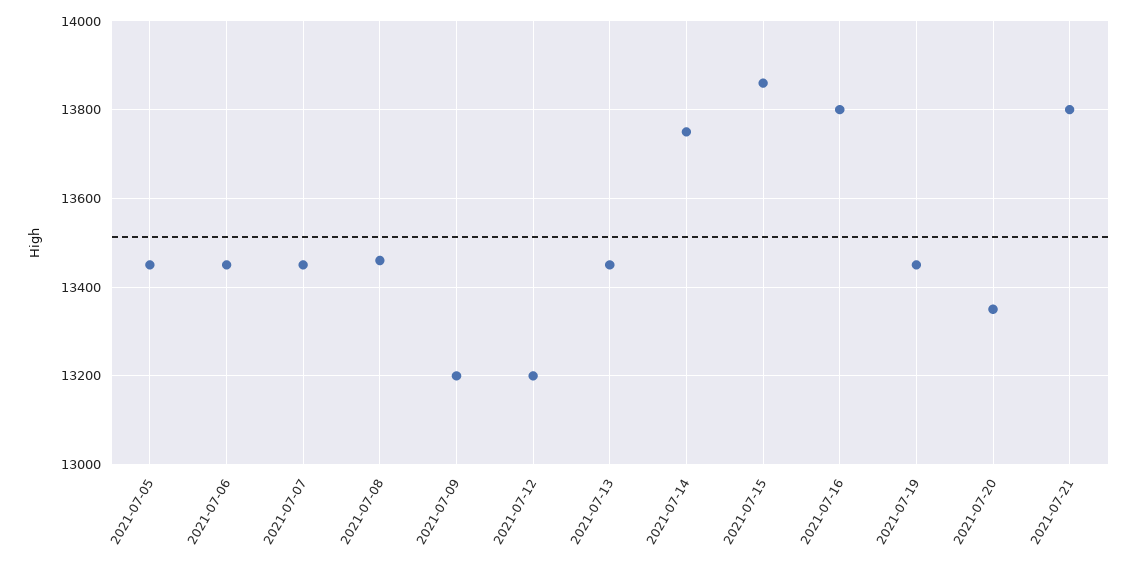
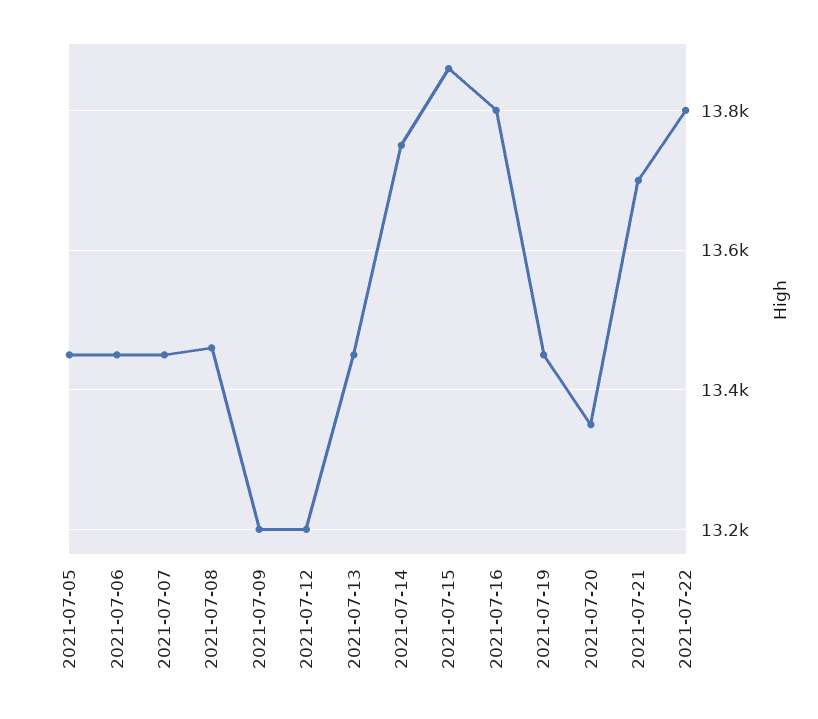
2021-07-21: 13800 -> 13700
2021-07-22: none -> 13800

